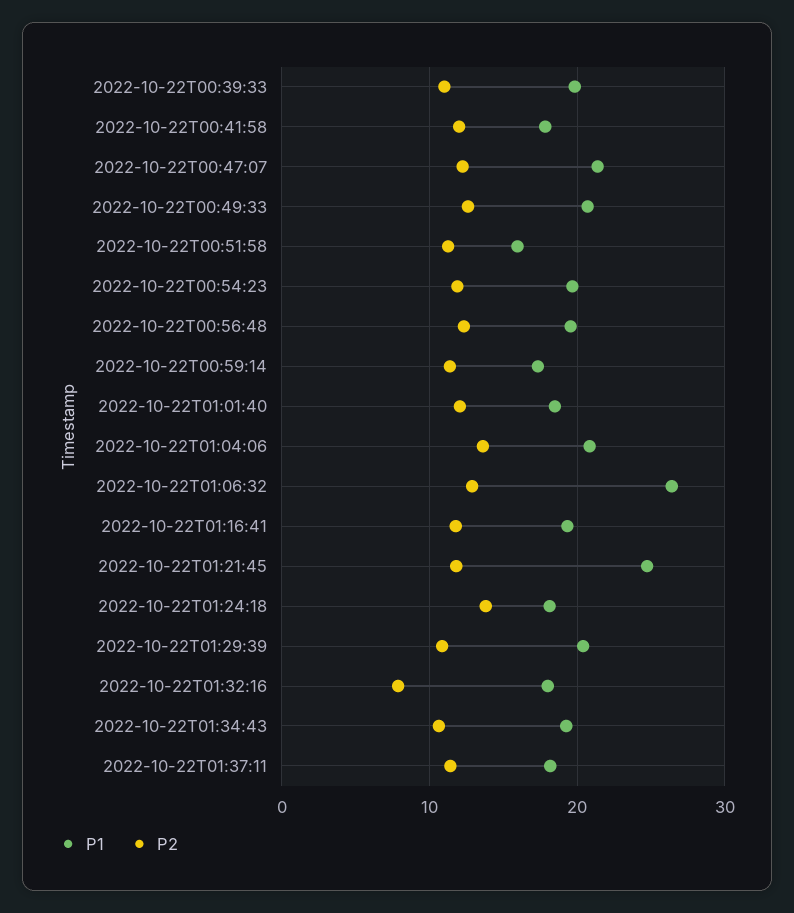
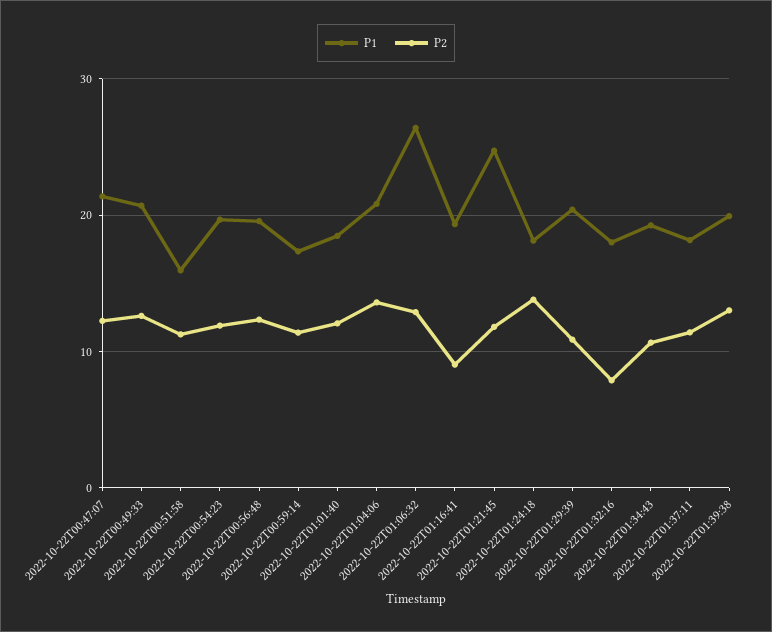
P1, 2022-10-22T00:39:33: 20 -> none
P2, 2022-10-22T00:39:33: 11 -> none
P1, 2022-10-22T00:41:58: 18 -> none
P2, 2022-10-22T00:41:58: 12 -> none
P2, 2022-10-22T01:16:41: 12 -> 9
P1, 2022-10-22T01:39:38: none -> 20
P2, 2022-10-22T01:39:38: none -> 13

